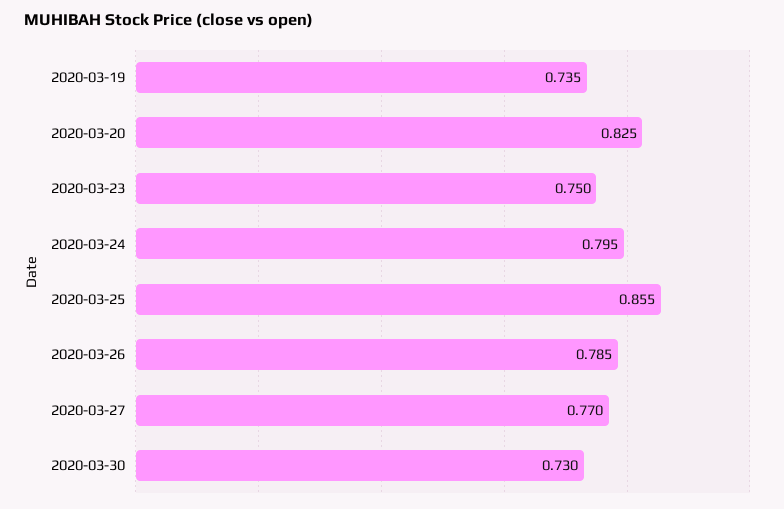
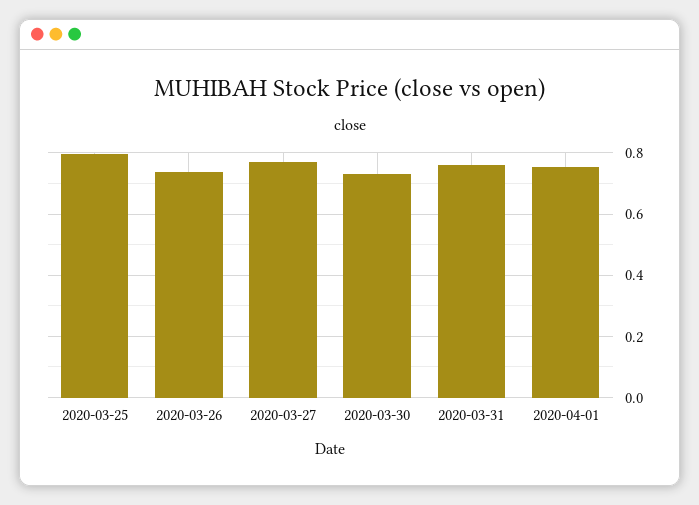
2020-03-19: 0.735 -> none
2020-03-20: 0.825 -> none
2020-03-23: 0.75 -> none
2020-03-24: 0.795 -> none
2020-03-25: 0.855 -> 0.8
2020-03-26: 0.785 -> 0.74
2020-03-31: none -> 0.76
2020-04-01: none -> 0.76

